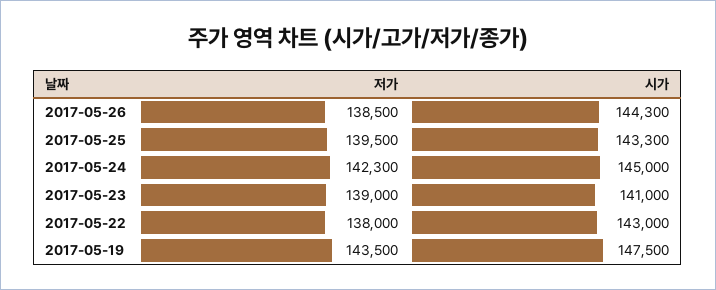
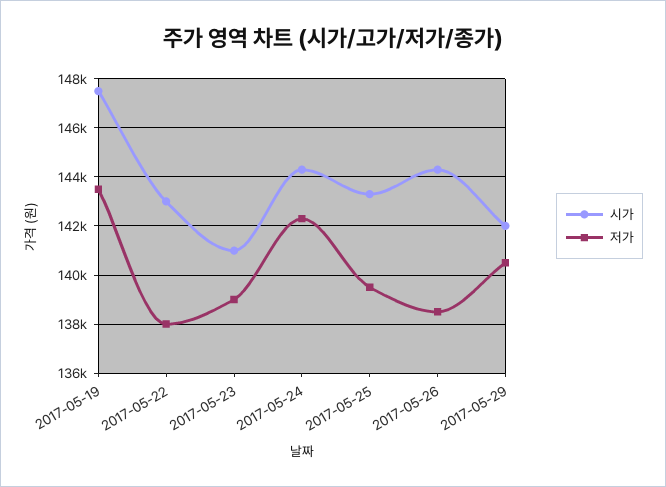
시가, 2017-05-24: 145000 -> 144250
시가, 2017-05-29: none -> 142000
저가, 2017-05-29: none -> 140500

